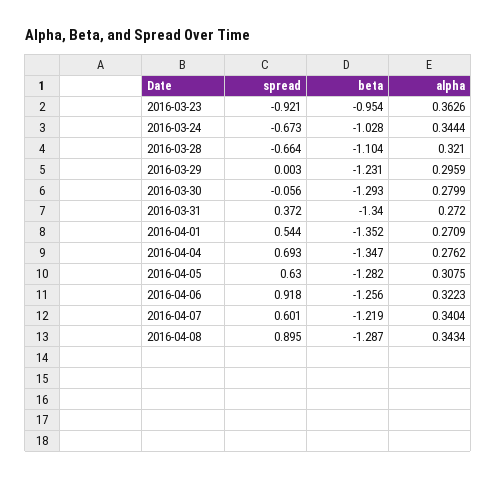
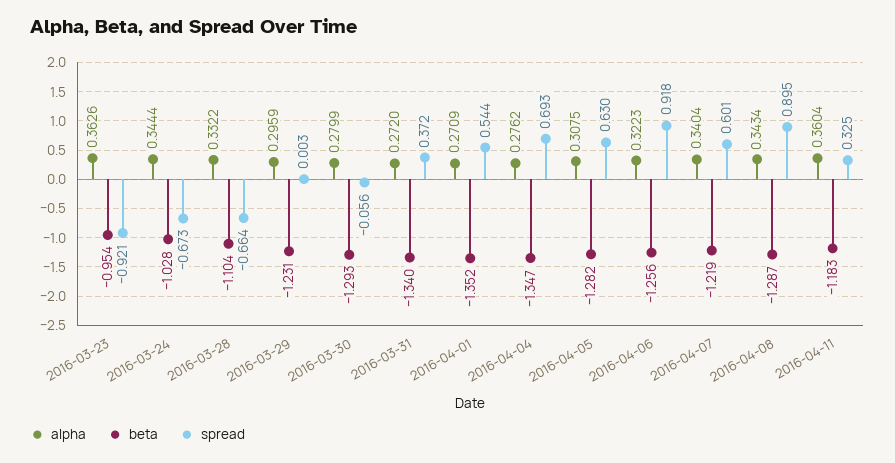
alpha, 2016-03-28: 0.321 -> 0.3322
alpha, 2016-04-11: none -> 0.3604
beta, 2016-04-11: none -> -1.183
spread, 2016-04-11: none -> 0.325

